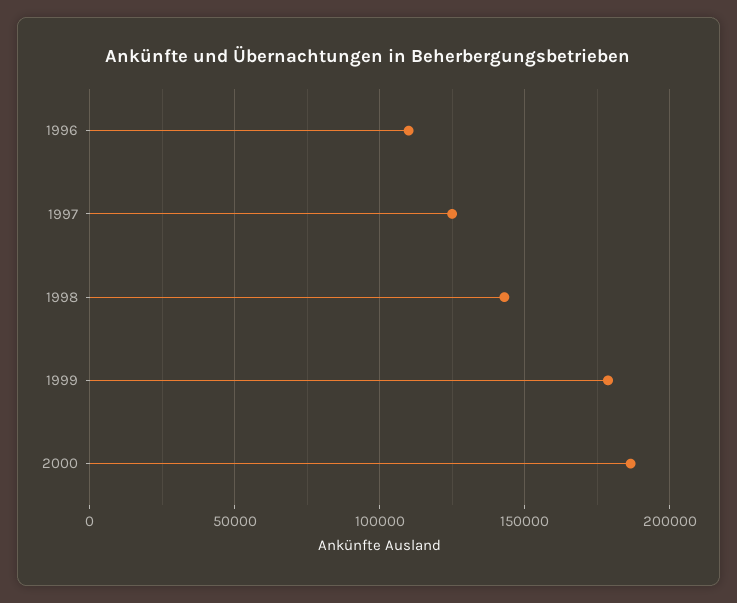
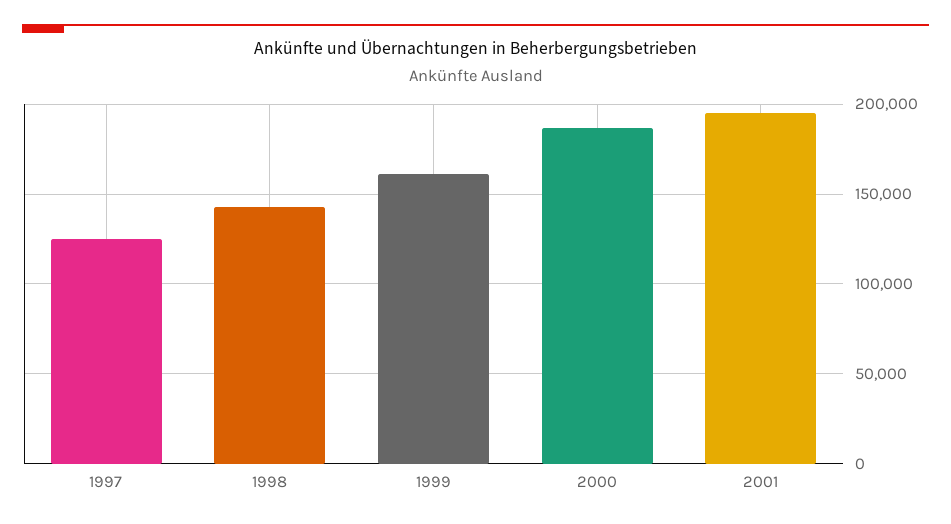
1996: 110000 -> none
1999: 180000 -> 160000
2001: none -> 195000

